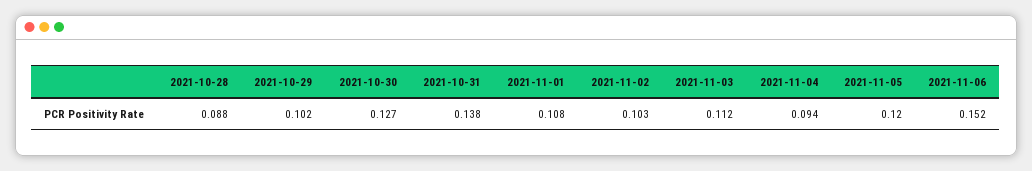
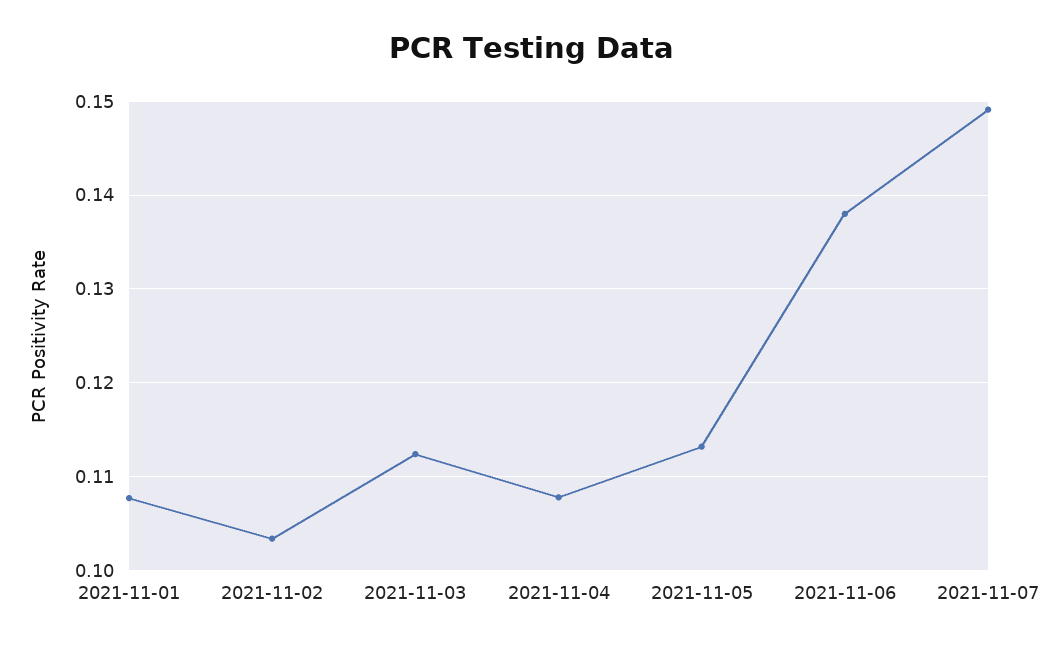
2021-10-28: 0.088 -> none
2021-10-29: 0.102 -> none
2021-10-30: 0.127 -> none
2021-10-31: 0.138 -> none
2021-11-04: 0.094 -> 0.108
2021-11-05: 0.12 -> 0.113
2021-11-06: 0.152 -> 0.138
2021-11-07: none -> 0.149

